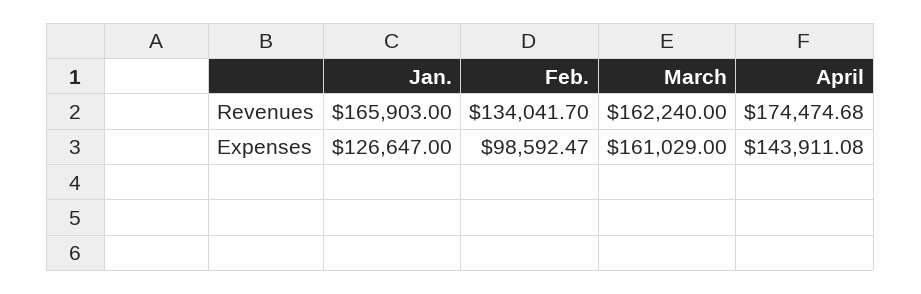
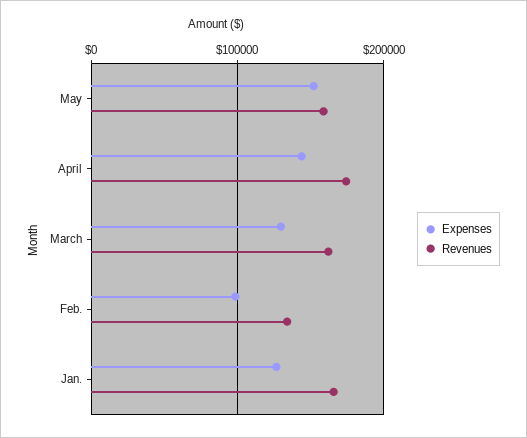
Expenses, March: 161029 -> 130000
Expenses, May: none -> 150000
Revenues, May: none -> 160000

